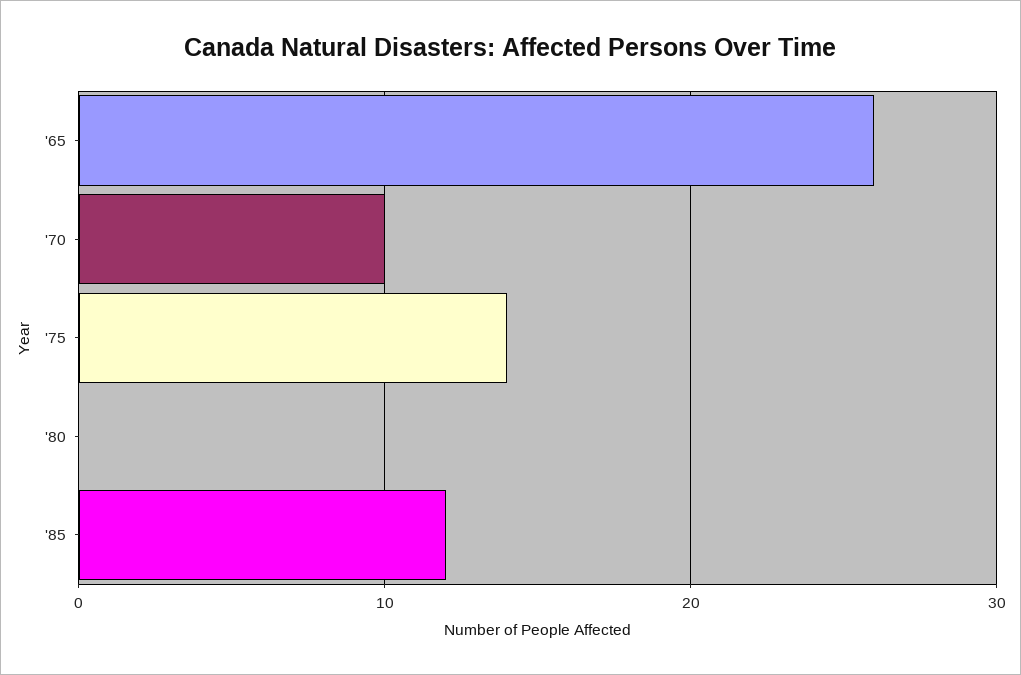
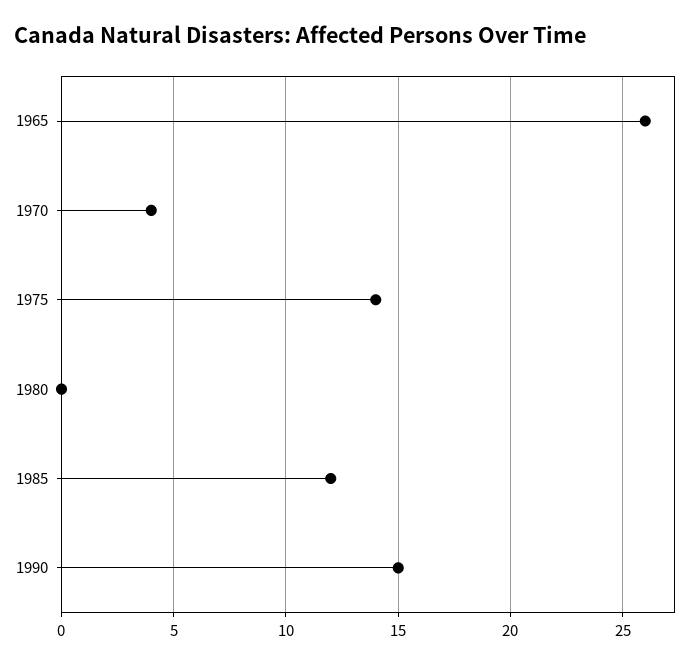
'70: 10 -> 4
1990: none -> 15

